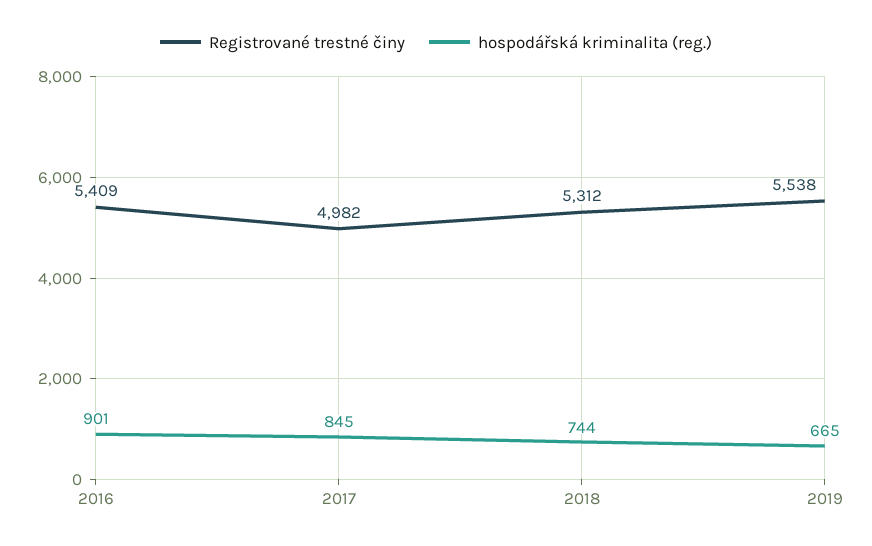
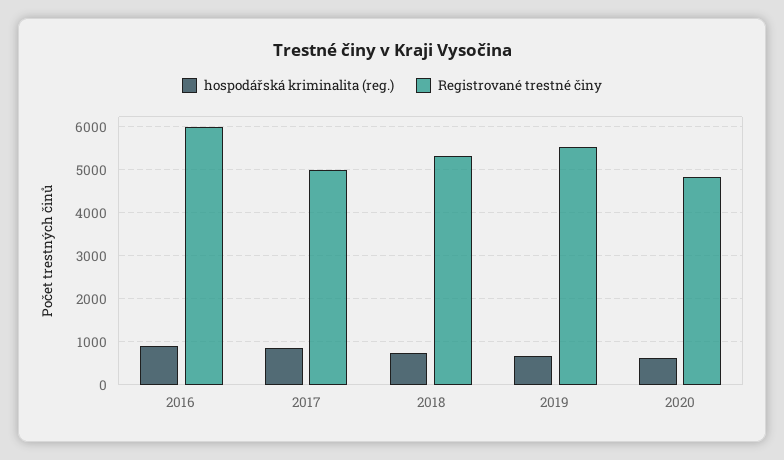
Registrované trestné činy, 2016: 5409 -> 6000
hospodářská kriminalita (reg.), 2020: none -> 600
Registrované trestné činy, 2020: none -> 4800

